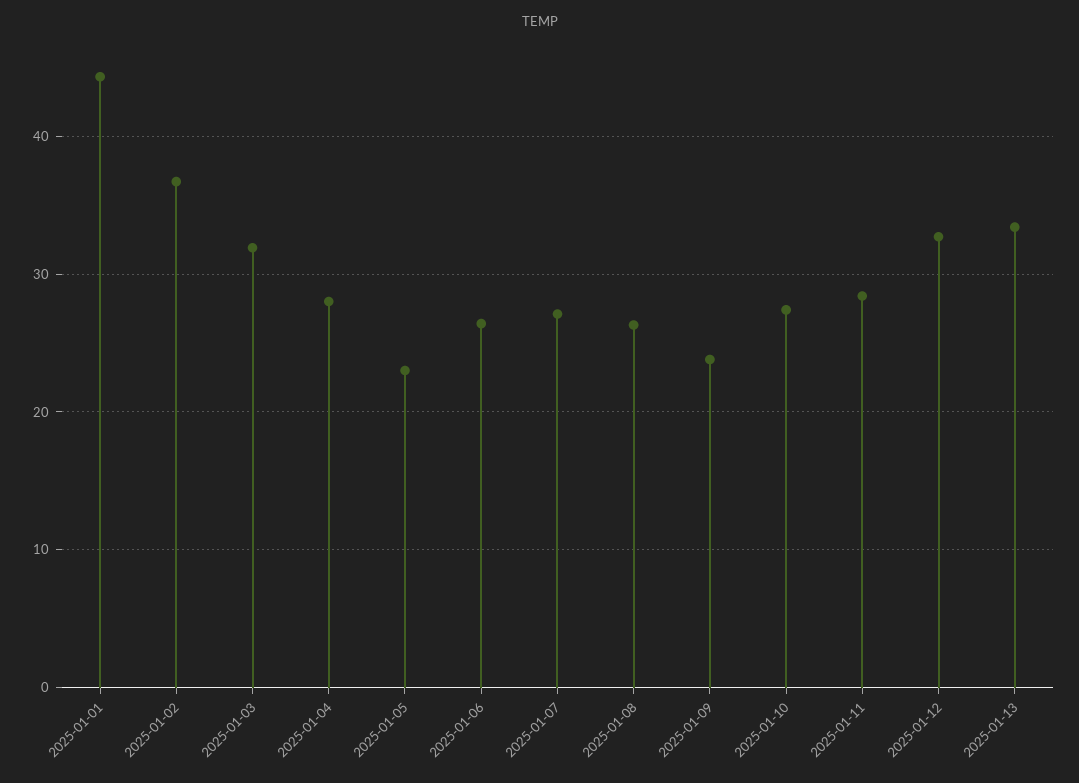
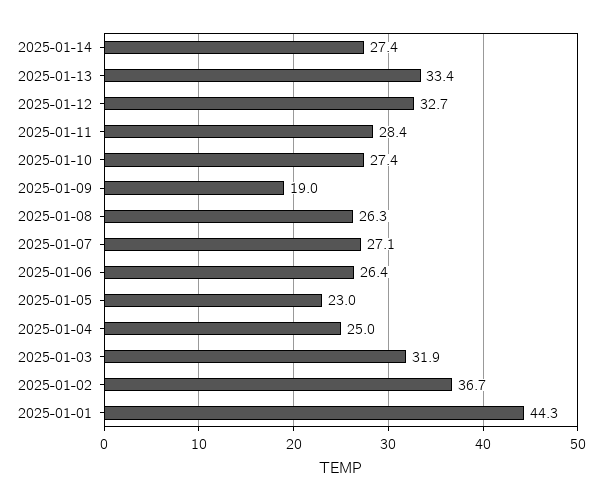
2025-01-04: 28 -> 25
2025-01-09: 24 -> 19
2025-01-14: none -> 27.4

